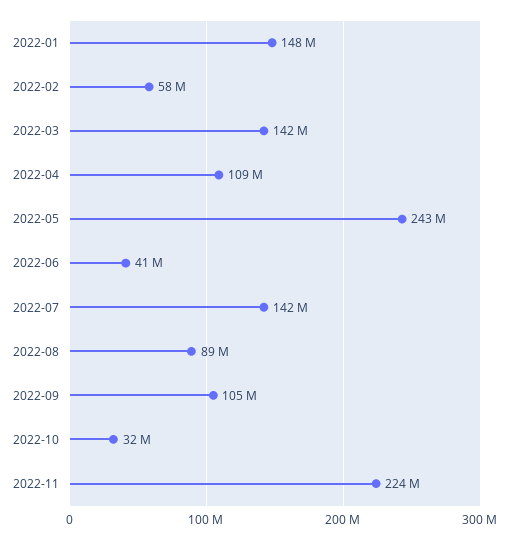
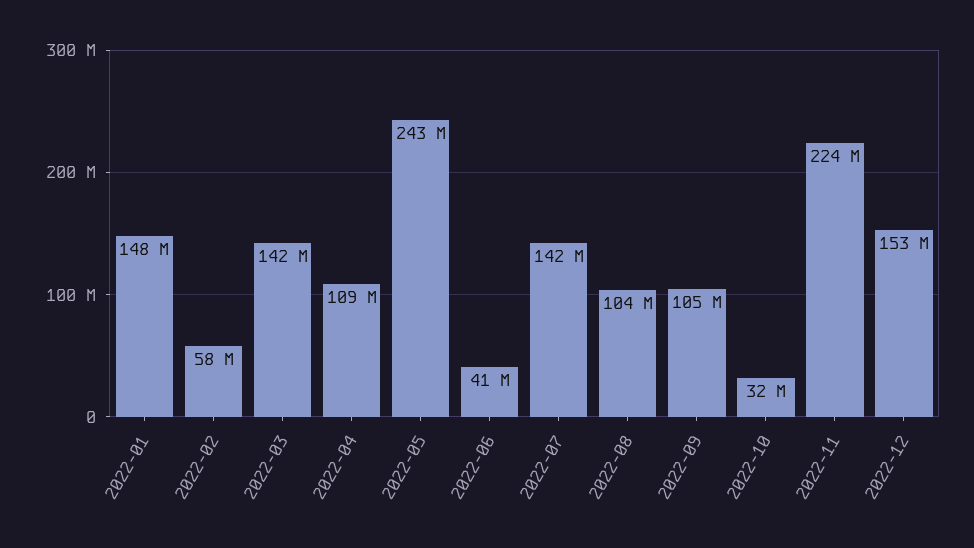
2022-08: 89000000 -> 104000000
2022-12: none -> 153000000

